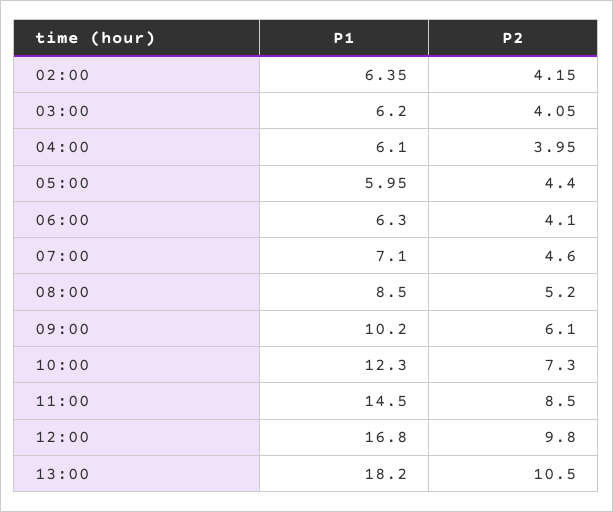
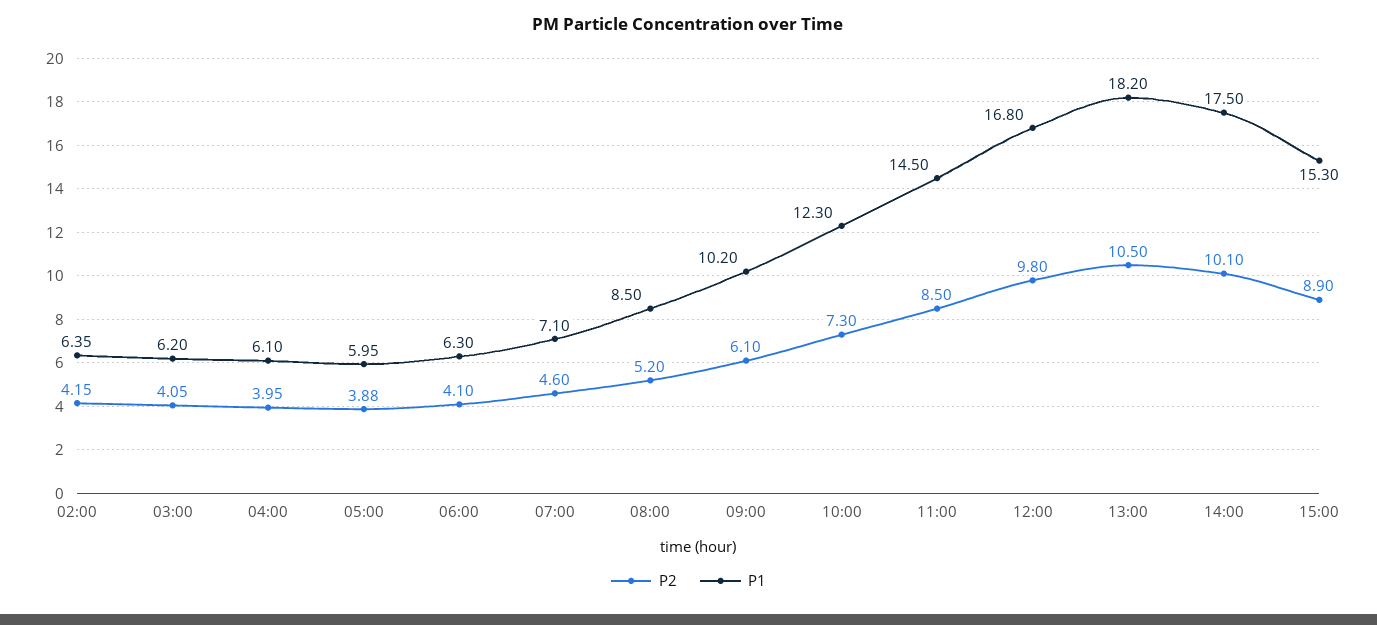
P2, 05:00: 4.4 -> 3.88
P2, 14:00: none -> 10.1
P1, 14:00: none -> 17.5
P2, 15:00: none -> 8.9
P1, 15:00: none -> 15.3

